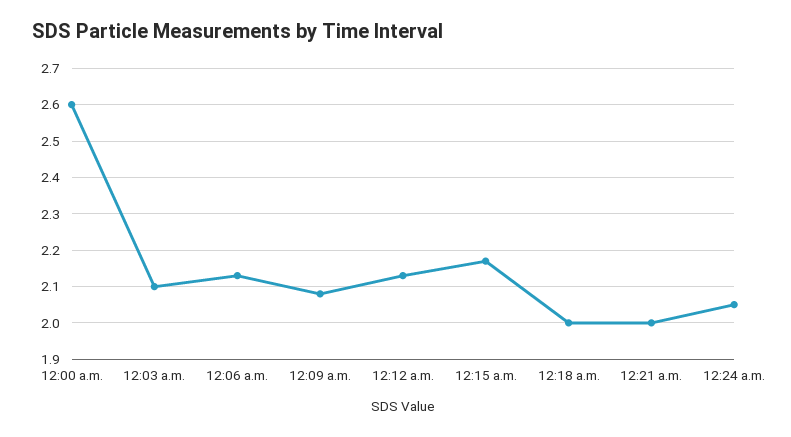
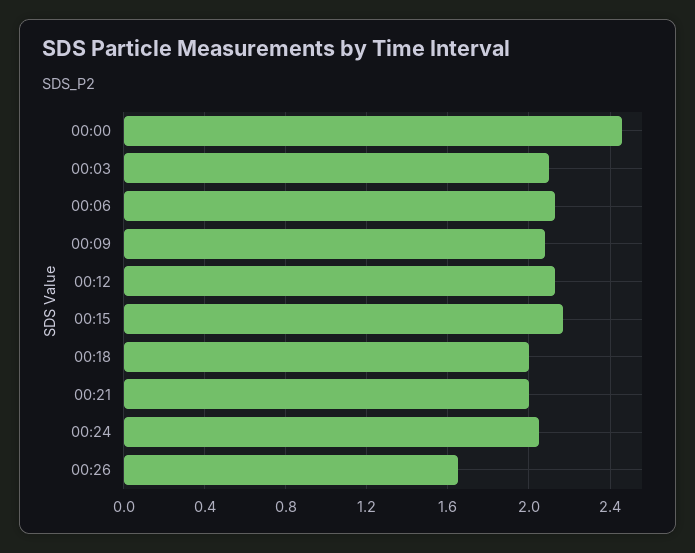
12:00 a.m.: 2.6 -> 2.45
00:26: none -> 1.65

